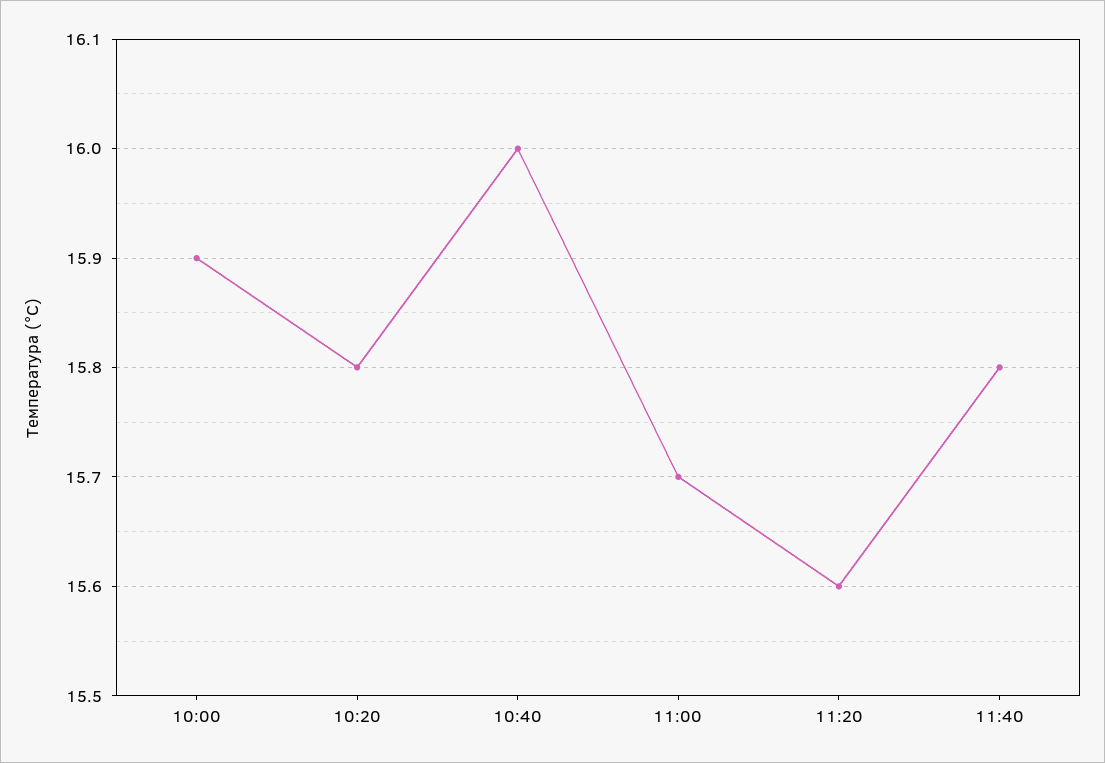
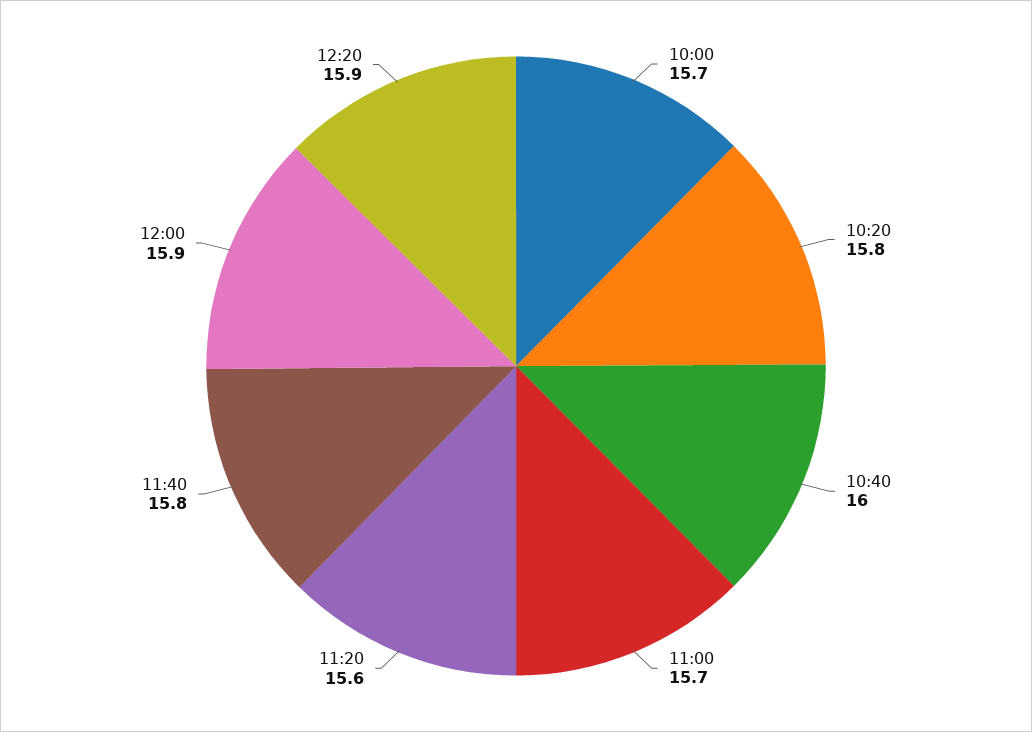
10:00: 15.9 -> 15.7
12:00: none -> 15.9
12:20: none -> 15.9

